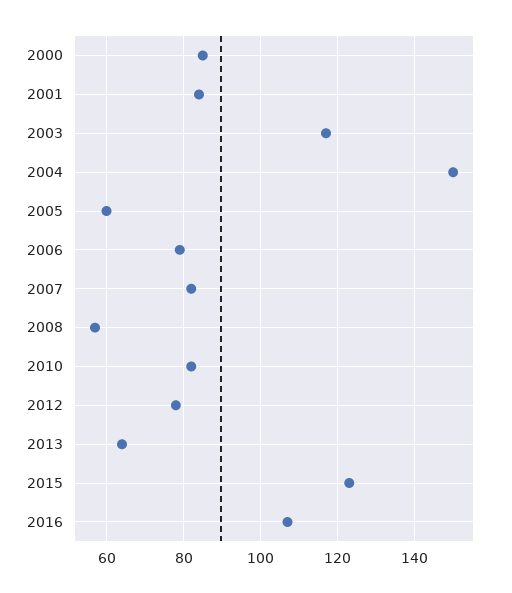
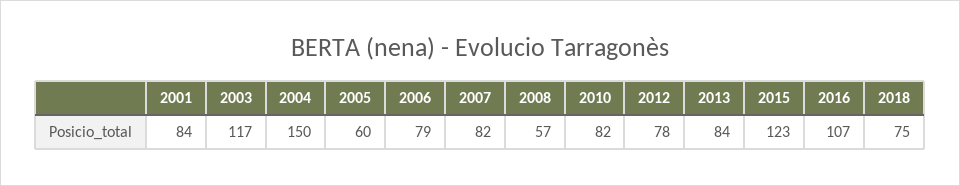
2000: 85 -> none
2013: 65 -> 84
2018: none -> 75

